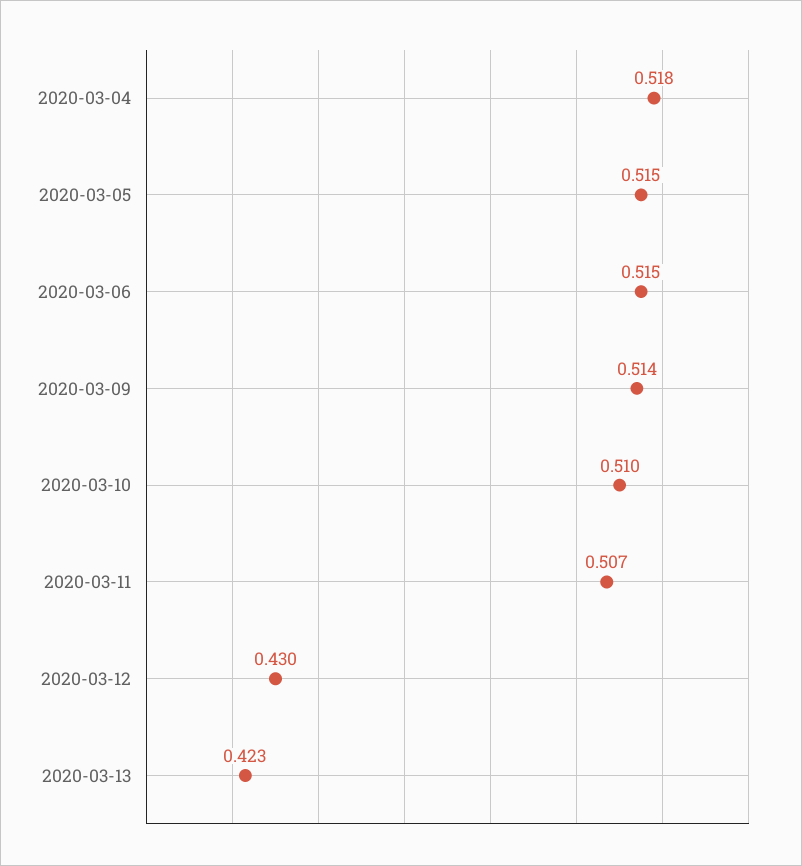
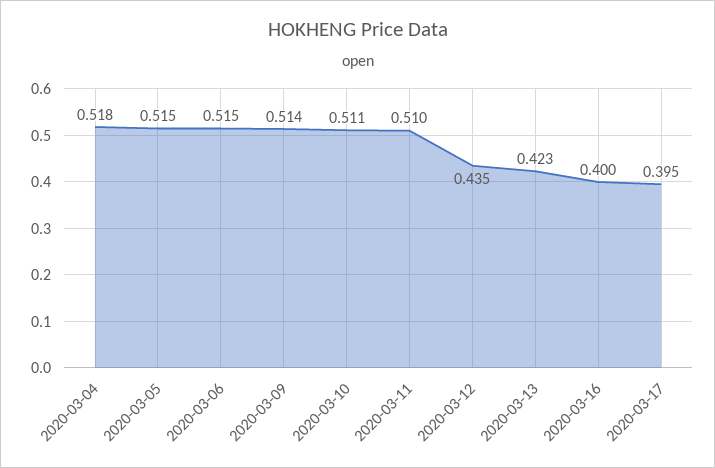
2020-03-10: 0.51 -> 0.511
2020-03-11: 0.507 -> 0.51
2020-03-12: 0.43 -> 0.435
2020-03-16: none -> 0.4
2020-03-17: none -> 0.395

